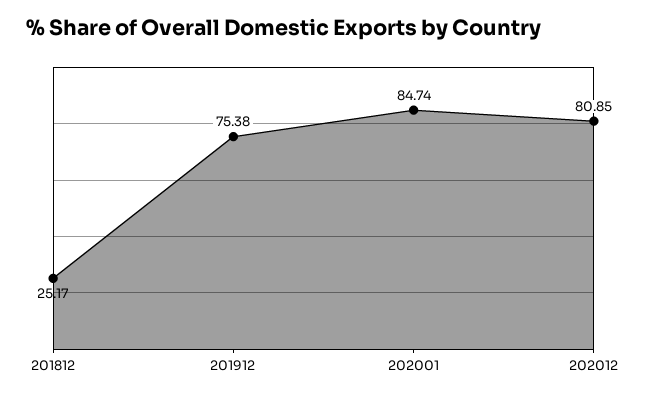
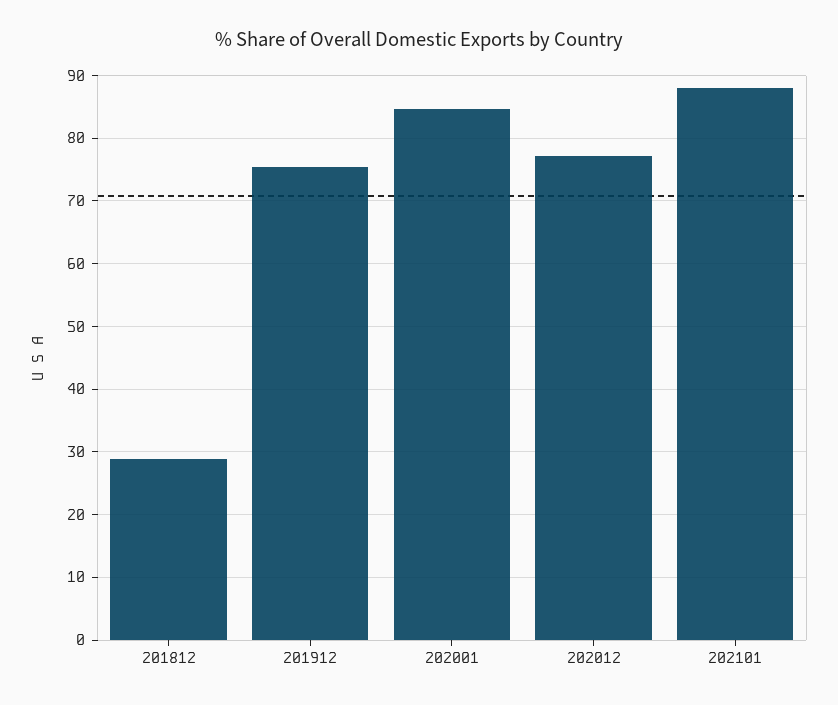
201812: 25.17 -> 29
202012: 80.85 -> 77
202101: none -> 88

